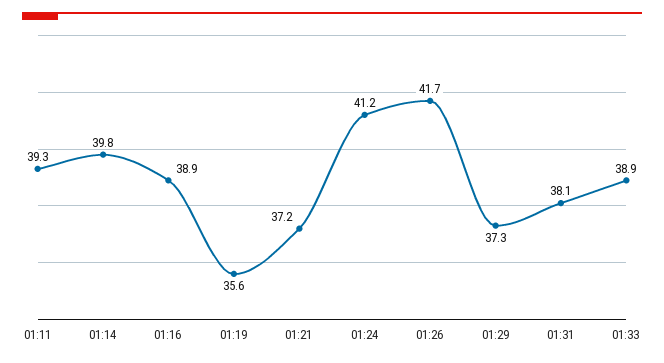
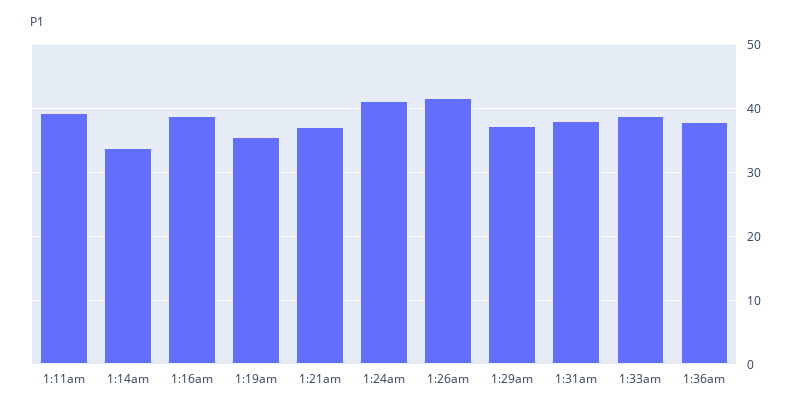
01:14: 39.8 -> 34
1:36am: none -> 38

